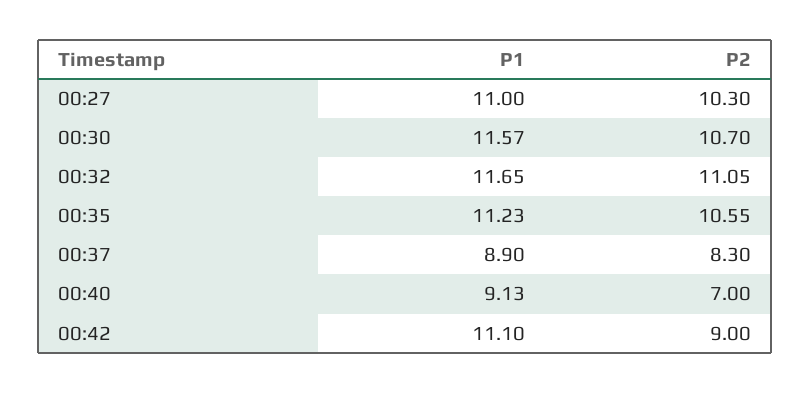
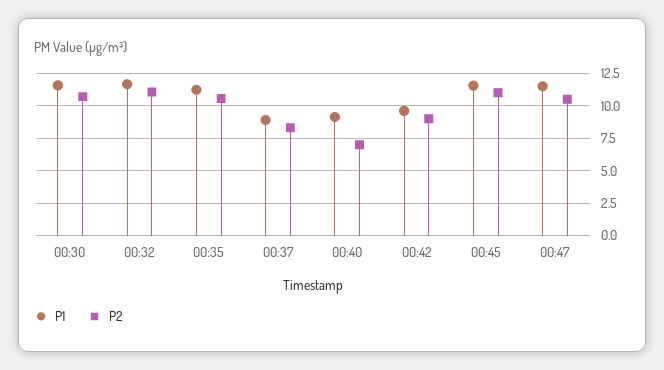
P1, 00:27: 11 -> none
P2, 00:27: 10.3 -> none
P1, 00:42: 11.1 -> 9.5
P1, 00:45: none -> 11.5
P2, 00:45: none -> 11
P1, 00:47: none -> 11.5
P2, 00:47: none -> 10.5

